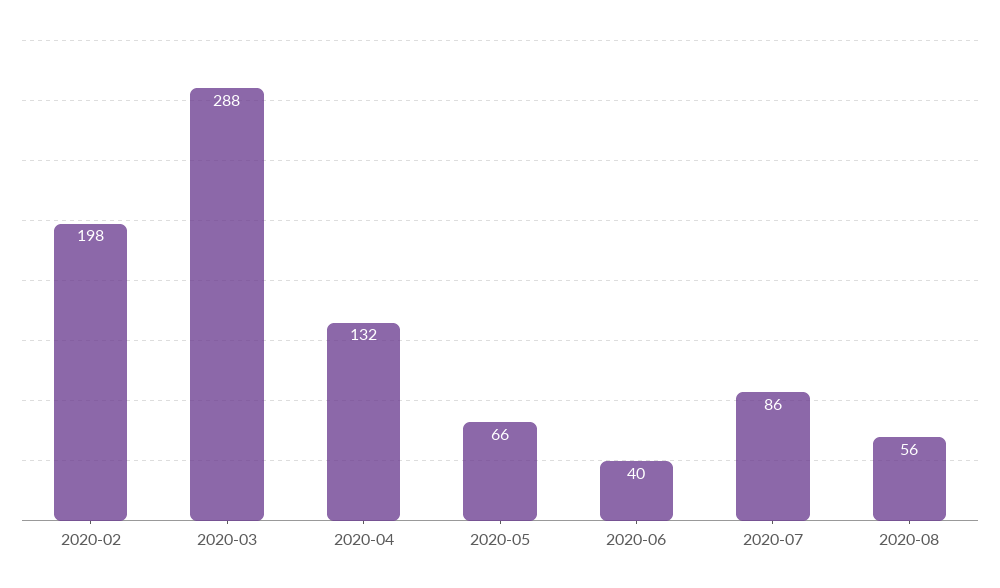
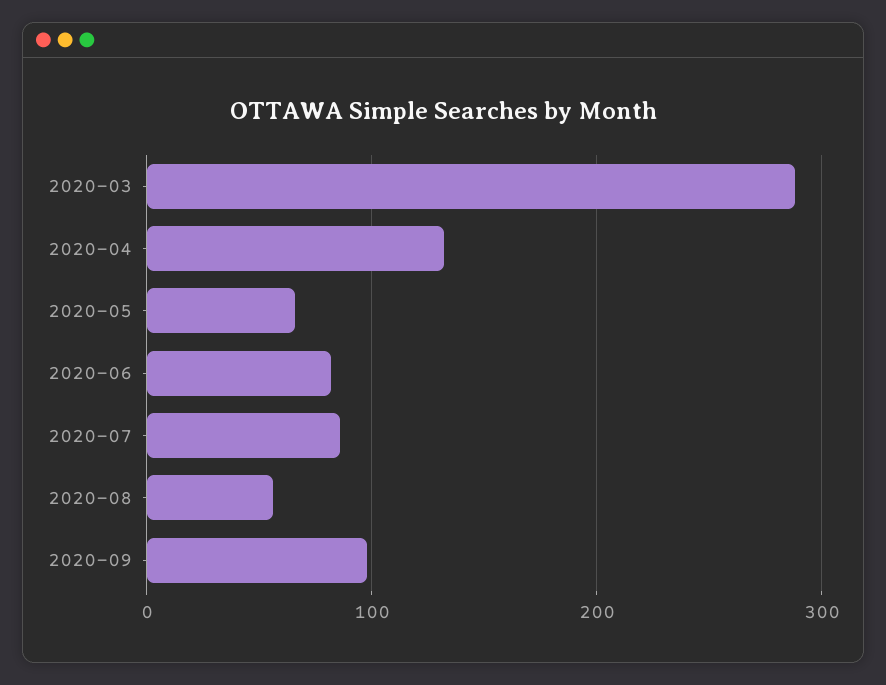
2020-02: 198 -> none
2020-06: 40 -> 80
2020-09: none -> 100

